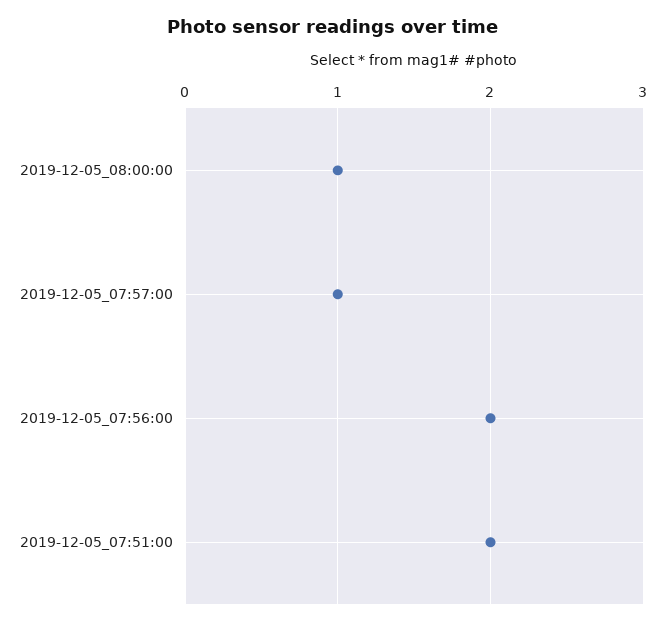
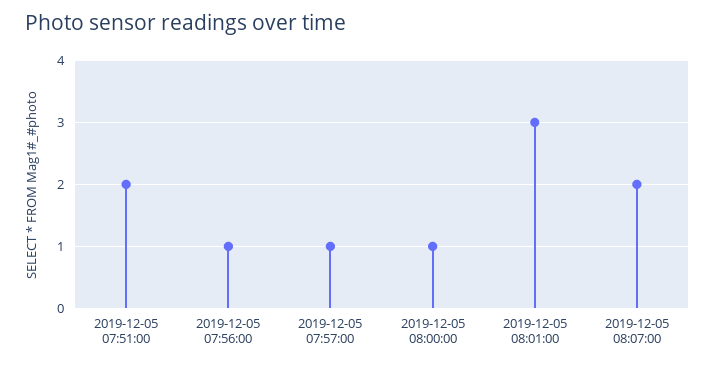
2019-12-05_07:56:00: 2 -> 1
2019-12-05 08:01:00: none -> 3
2019-12-05 08:07:00: none -> 2

